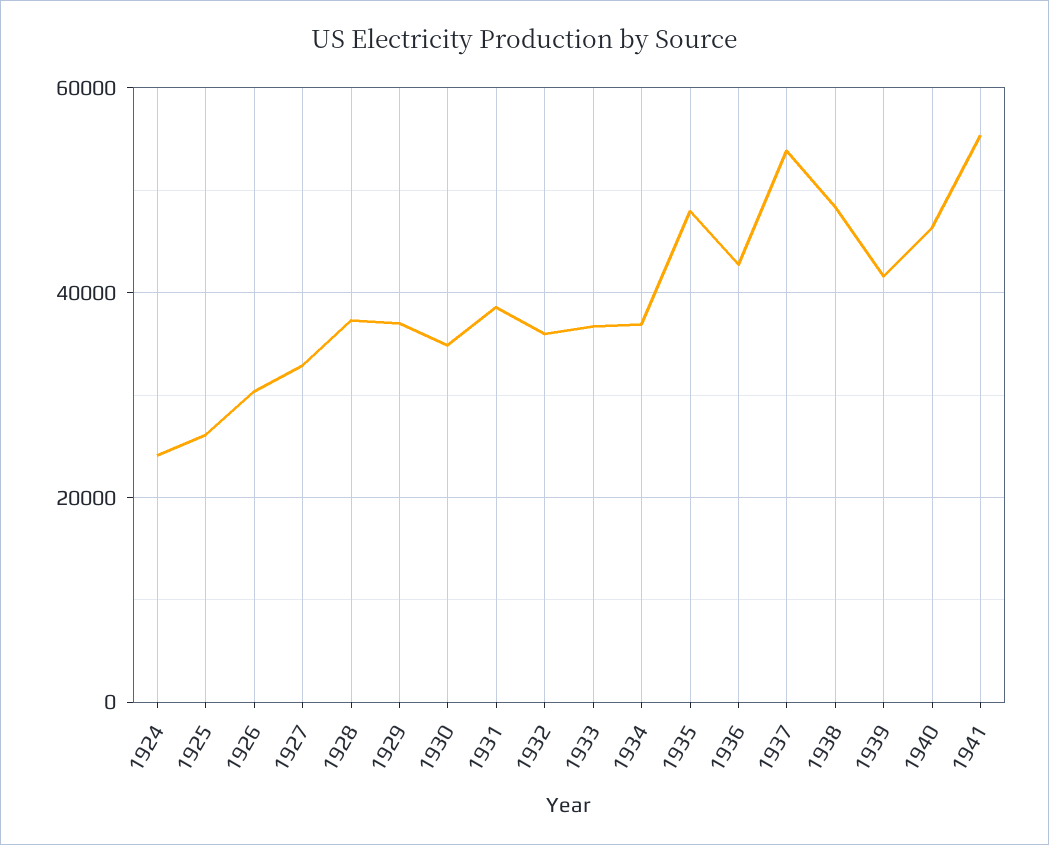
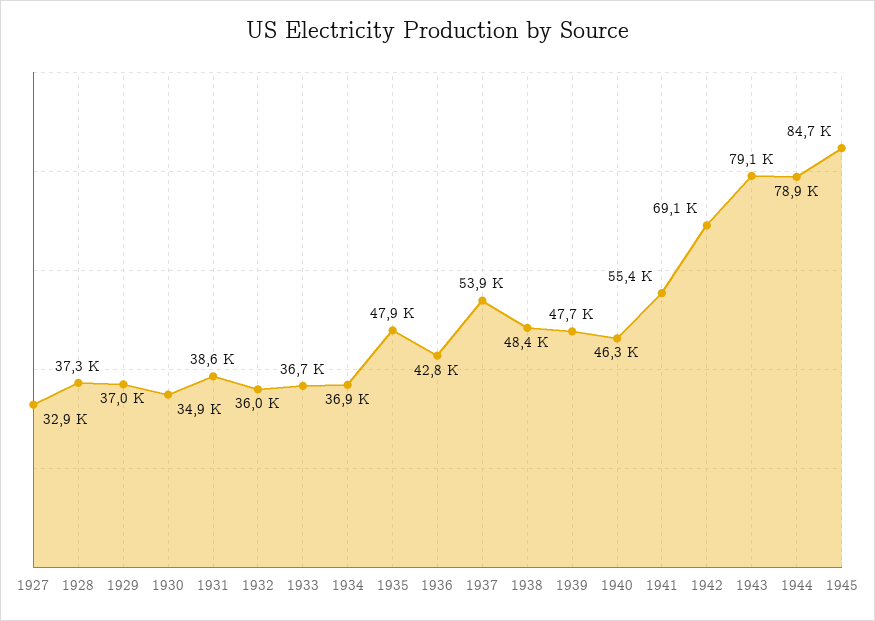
1924: 24000 -> none
1925: 26000 -> none
1926: 30000 -> none
1939: 42000 -> 47700
1942: none -> 69100
1943: none -> 79100
1944: none -> 78900
1945: none -> 84700

